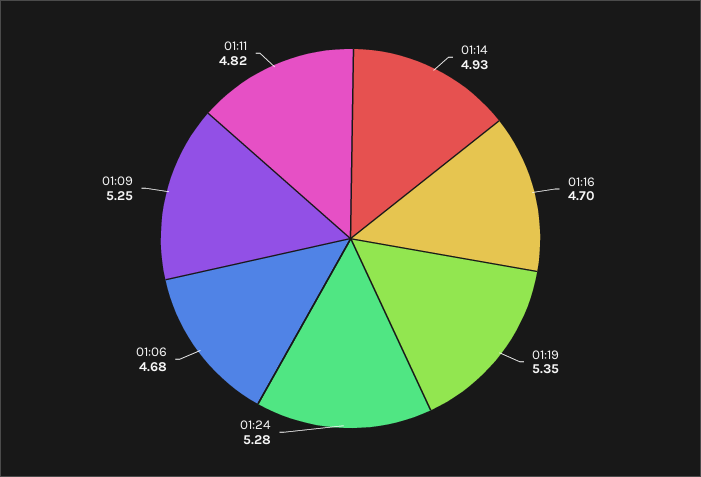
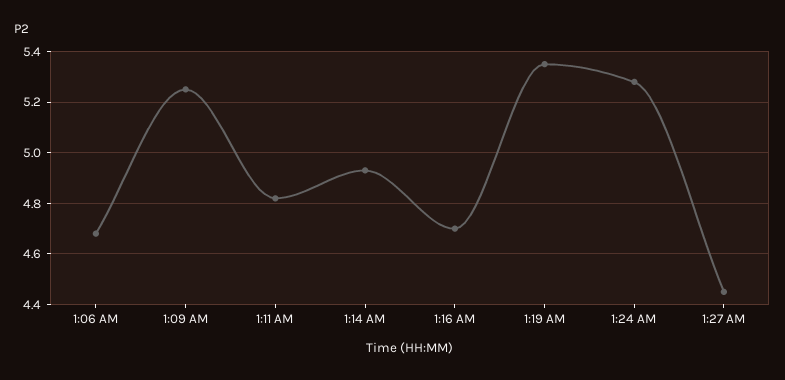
1:27 AM: none -> 4.45

